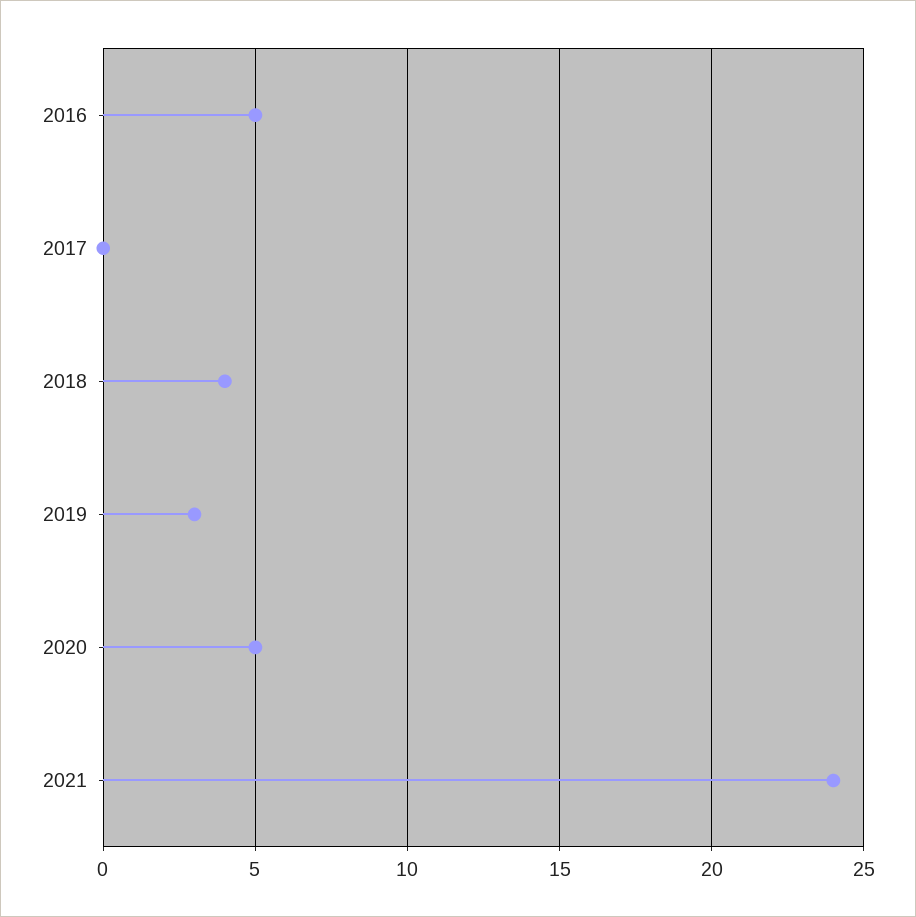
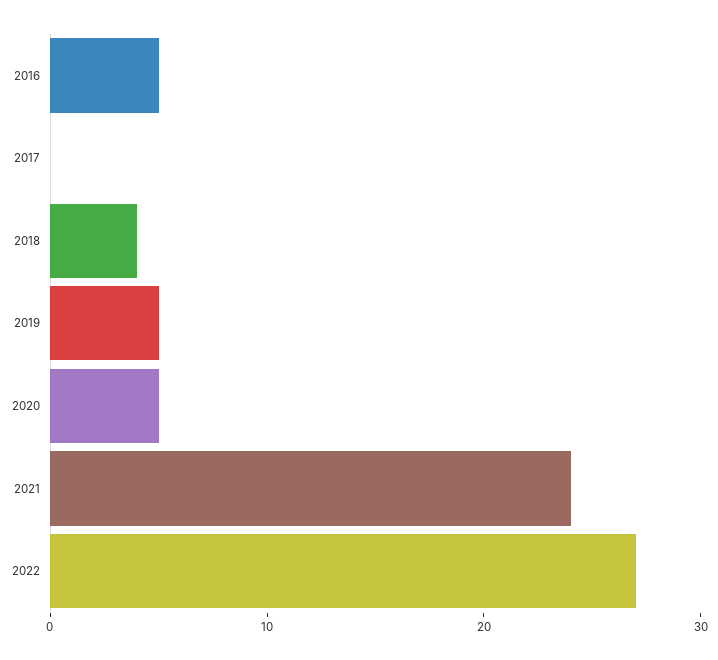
2019: 3 -> 5
2022: none -> 27

